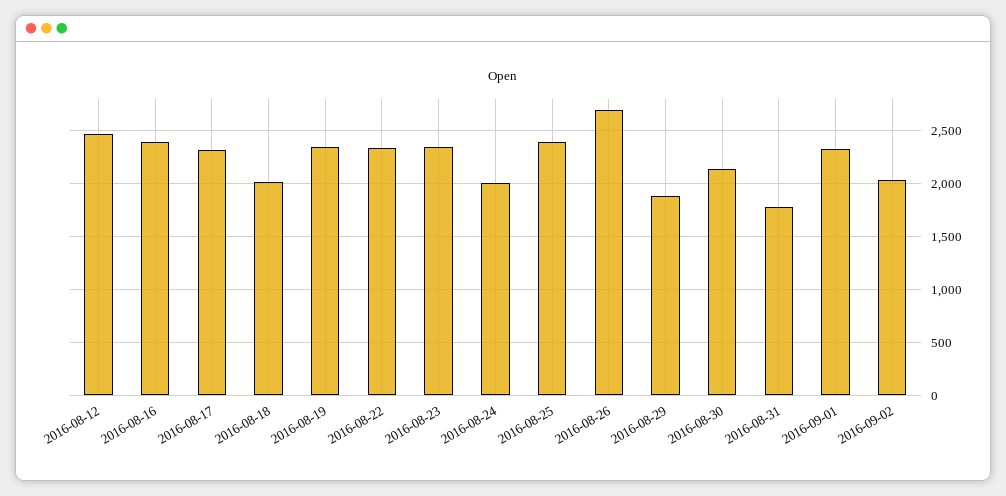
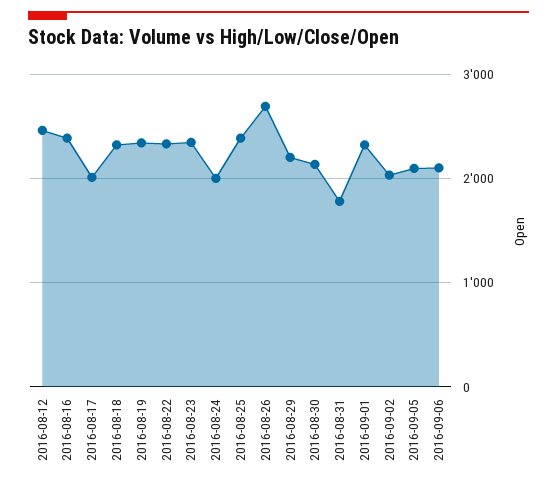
2016-08-17: 2300 -> 2000
2016-08-18: 2000 -> 2300
2016-08-29: 1900 -> 2200
2016-09-05: none -> 2100
2016-09-06: none -> 2100

